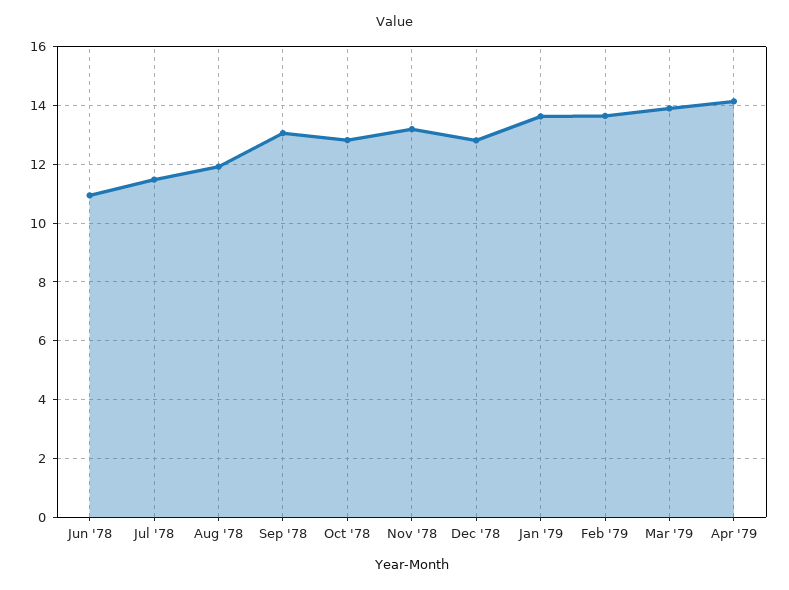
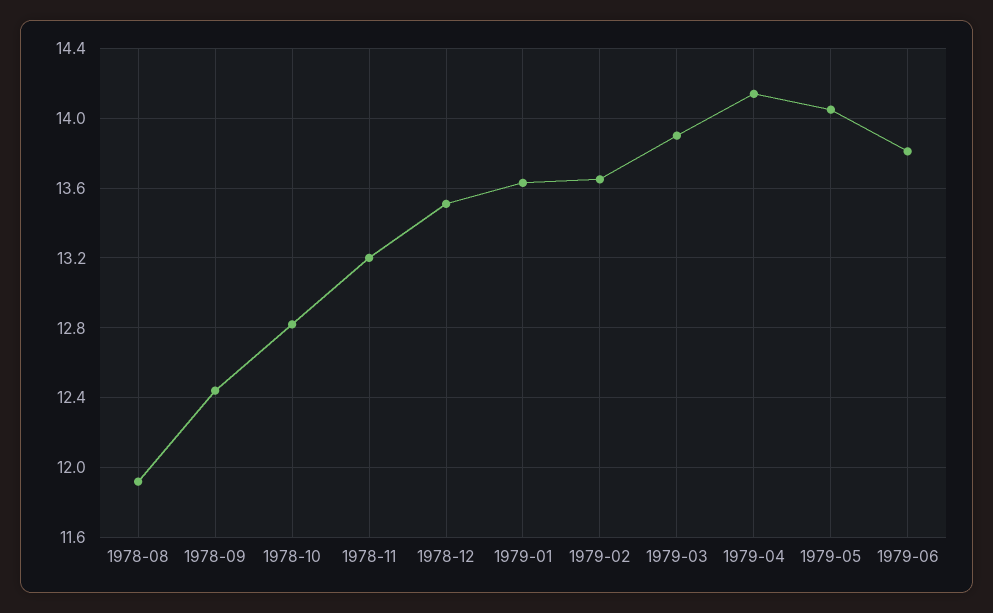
Jun '78: 11 -> none
Jul '78: 11.5 -> none
Sep '78: 13 -> 12.45
Dec '78: 12.75 -> 13.5
1979-05: none -> 14.05
1979-06: none -> 13.8

